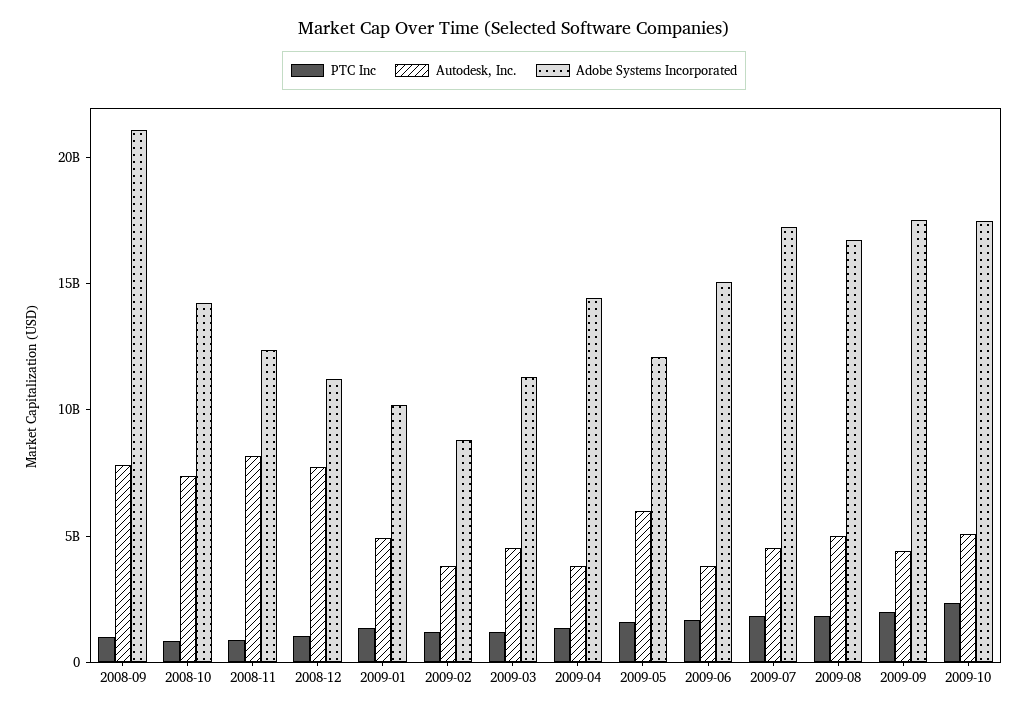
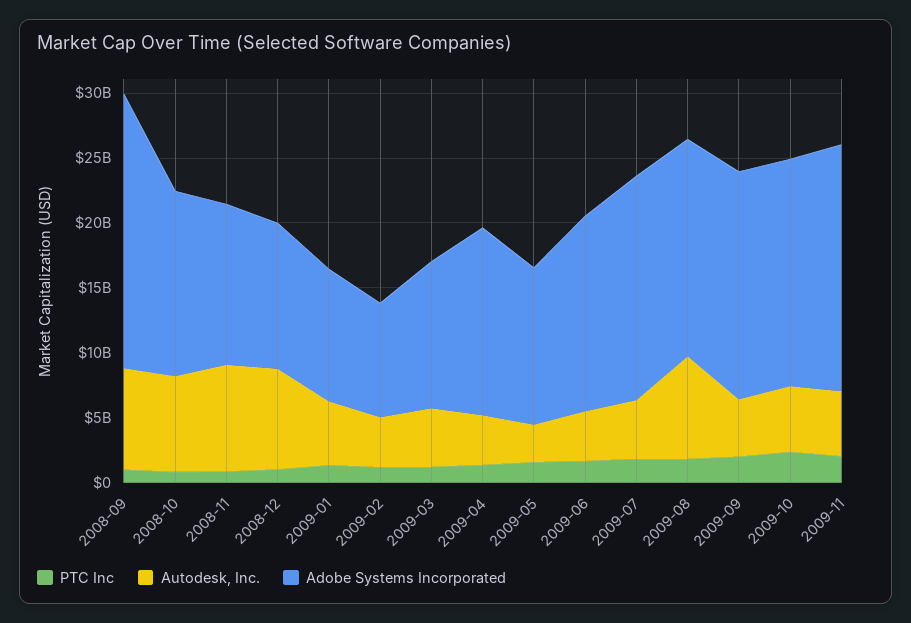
Autodesk, Inc., 2009-05: 6000000000 -> 3000000000
Autodesk, Inc., 2009-08: 5000000000 -> 8000000000
PTC Inc, 2009-11: none -> 2000000000
Autodesk, Inc., 2009-11: none -> 5000000000
Adobe Systems Incorporated, 2009-11: none -> 19000000000

